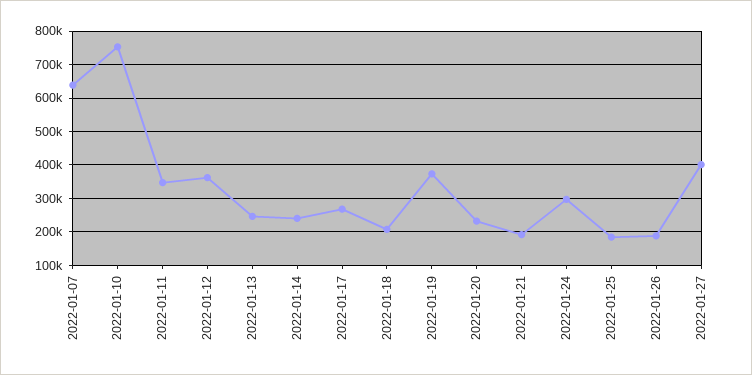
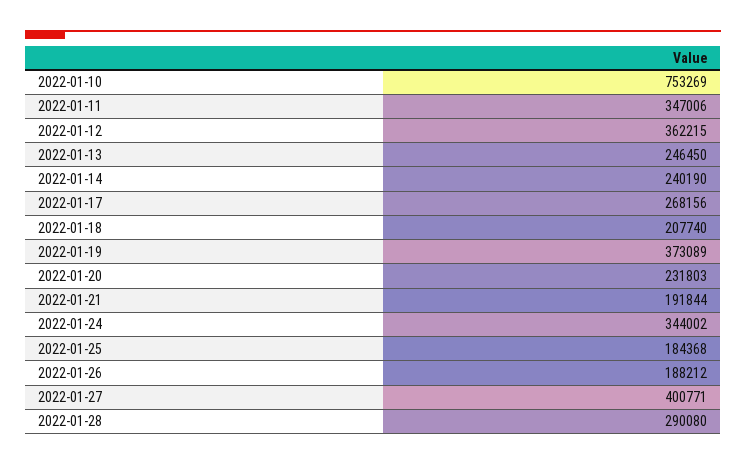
2022-01-07: 640000 -> none
2022-01-24: 300000 -> 344002
2022-01-28: none -> 290080

